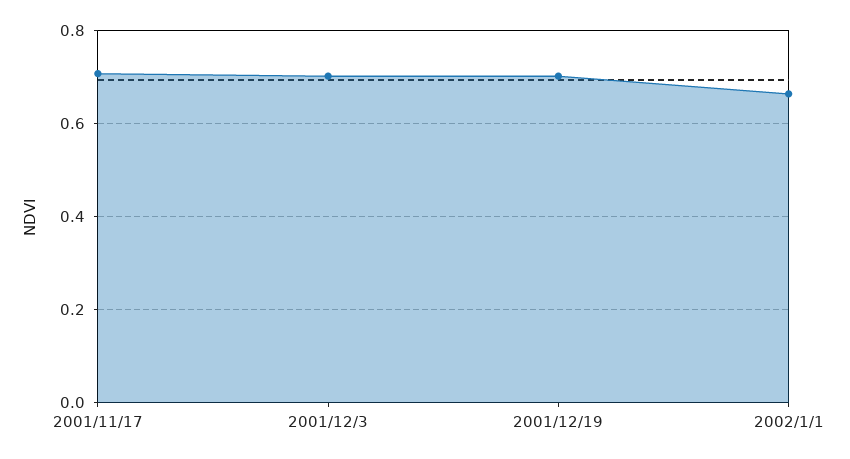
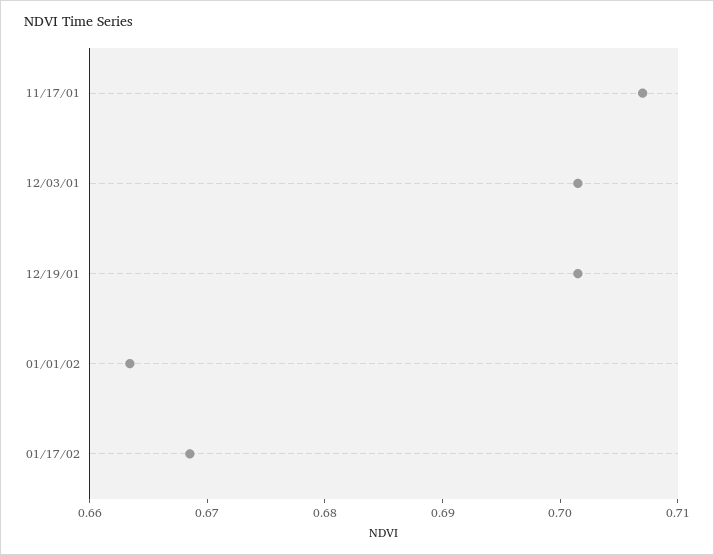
01/17/02: none -> 0.668

